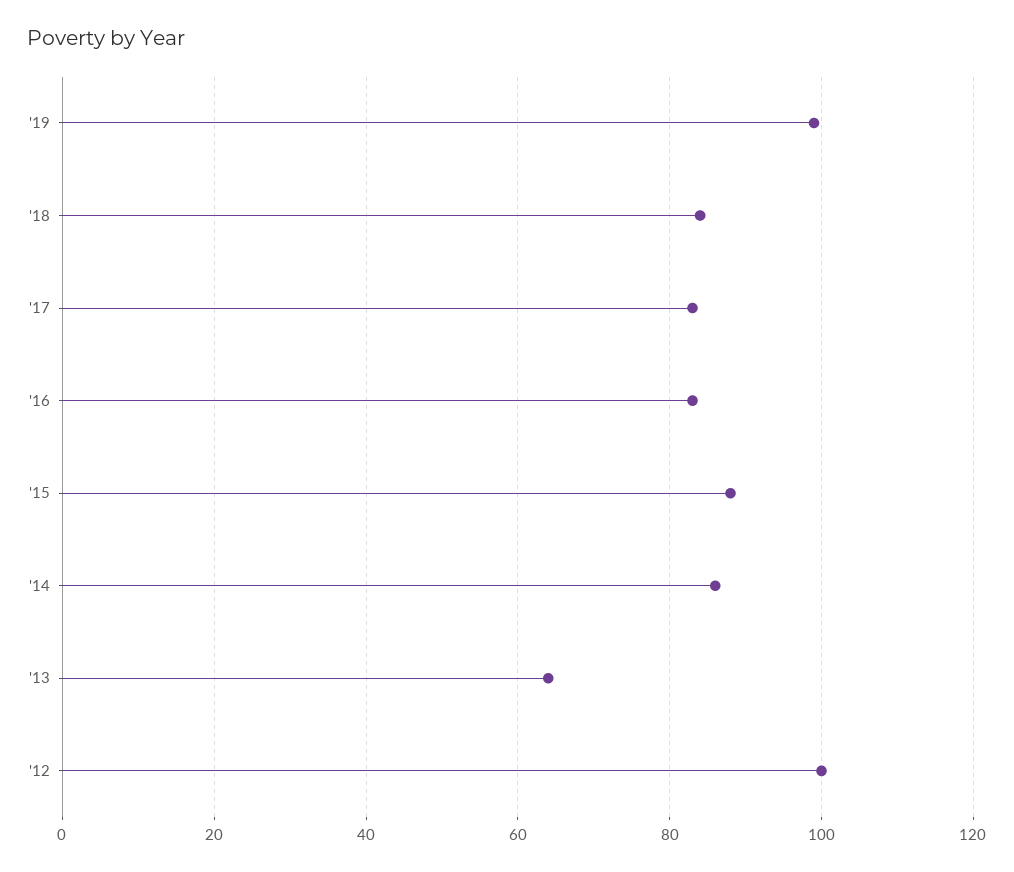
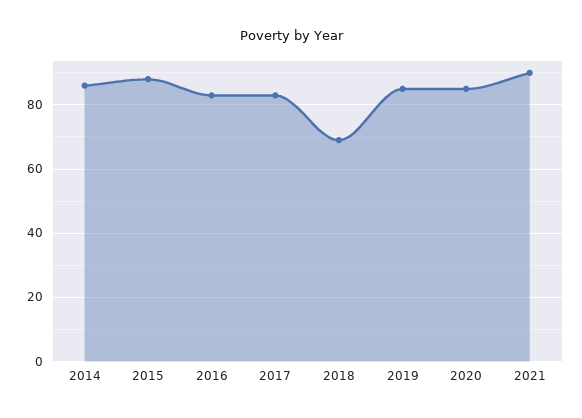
'19: 100 -> 85
'18: 85 -> 70
'13: 65 -> none
'12: 100 -> none
2020: none -> 85
2021: none -> 90

